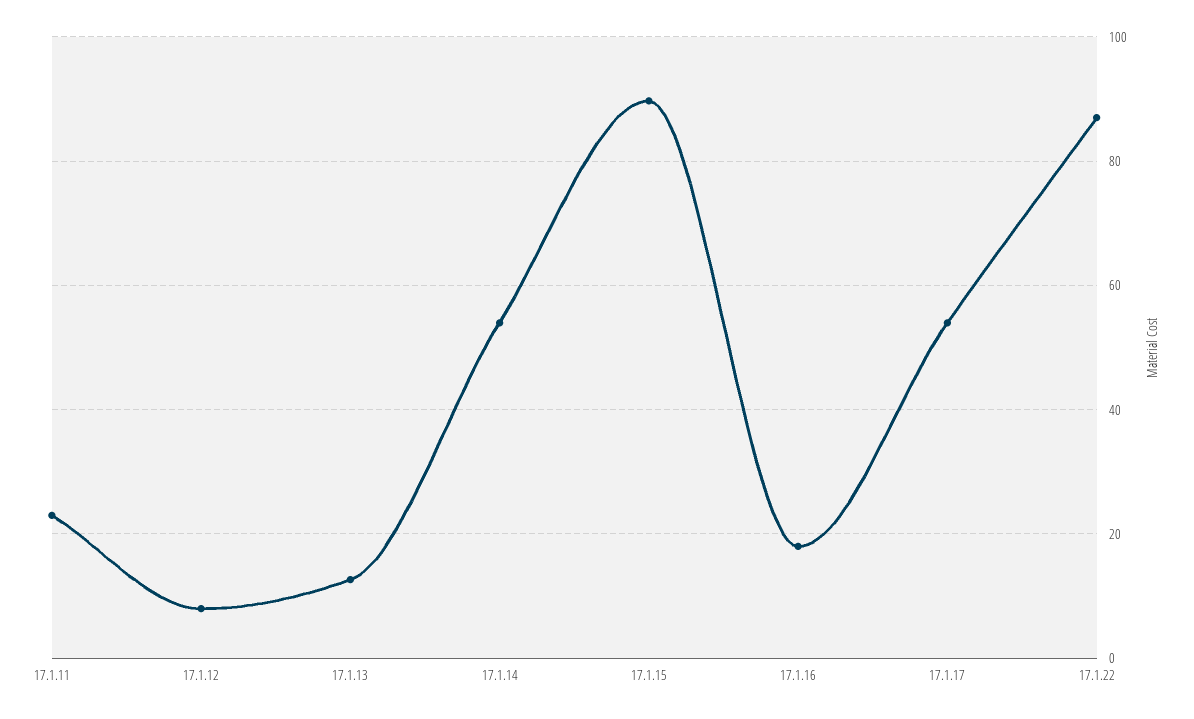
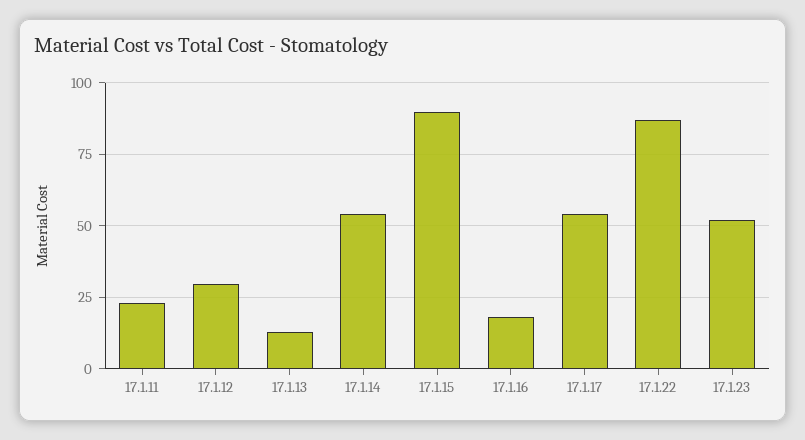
17.1.12: 8 -> 30
17.1.23: none -> 52.5

